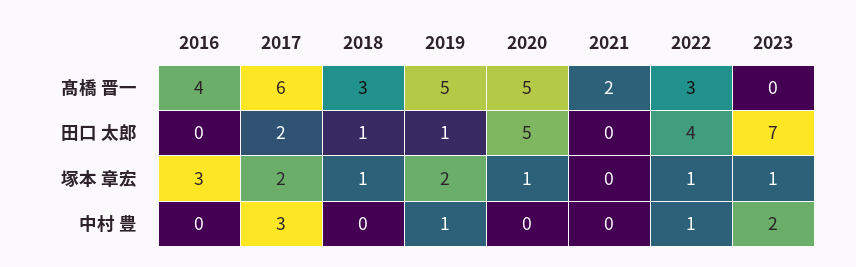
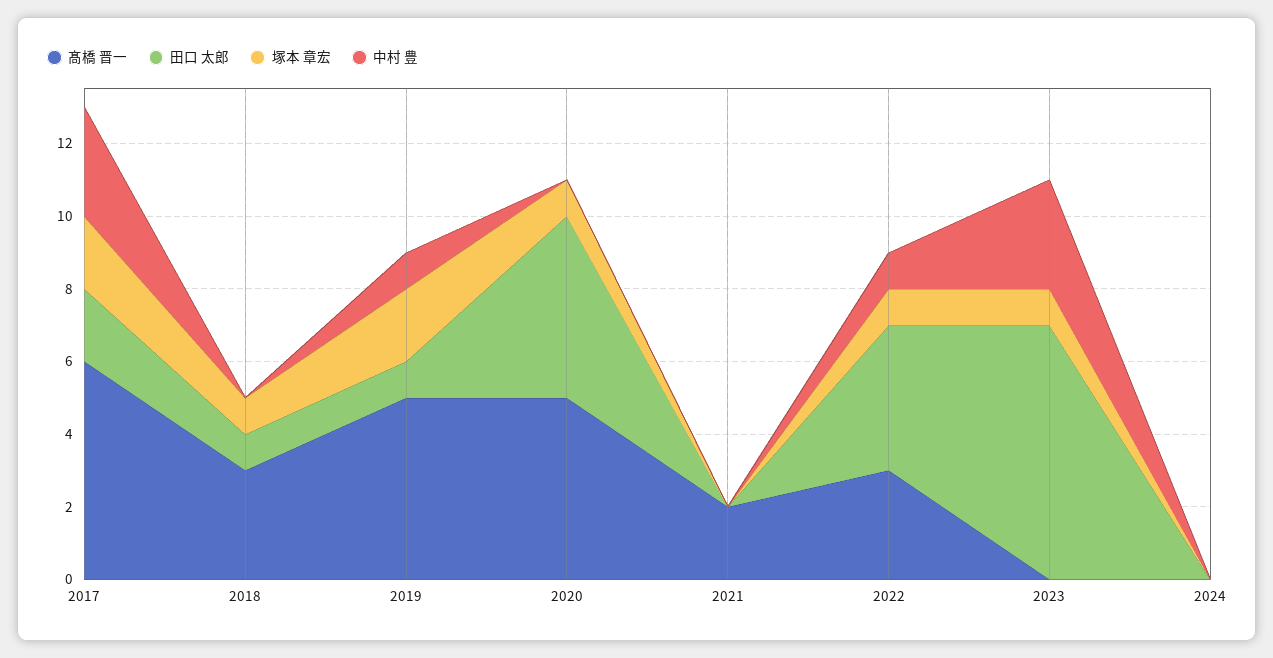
髙橋 晋一, 2016: 4 -> none
田口 太郎, 2016: 0 -> none
塚本 章宏, 2016: 3 -> none
中村 豊, 2016: 0 -> none
中村 豊, 2023: 2 -> 3
髙橋 晋一, 2024: none -> 0
田口 太郎, 2024: none -> 0
塚本 章宏, 2024: none -> 0
中村 豊, 2024: none -> 0

